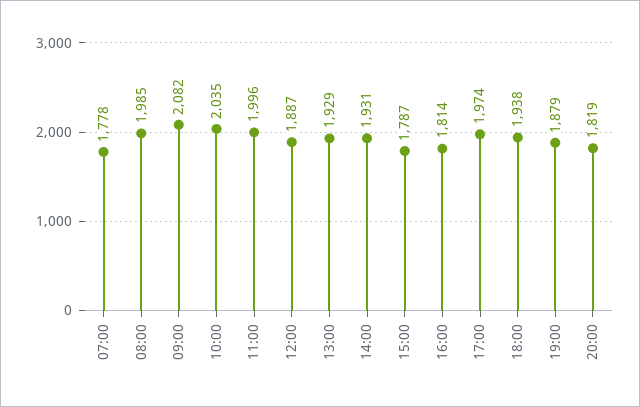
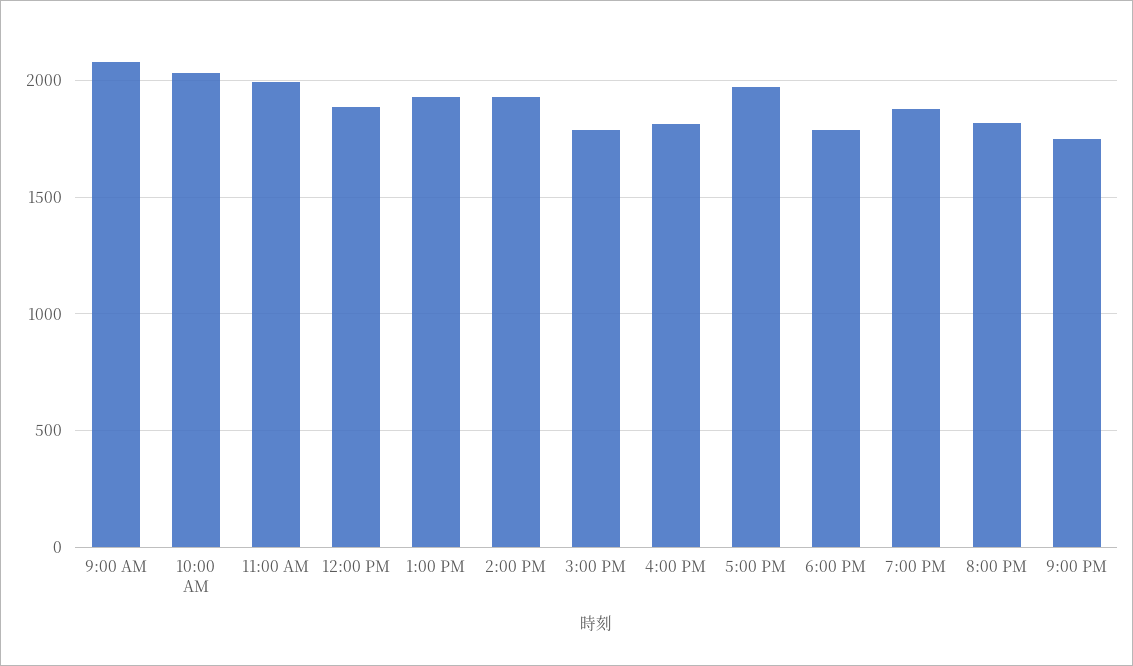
07:00: 1778 -> none
08:00: 1985 -> none
18:00: 1938 -> 1800
9:00 PM: none -> 1750

